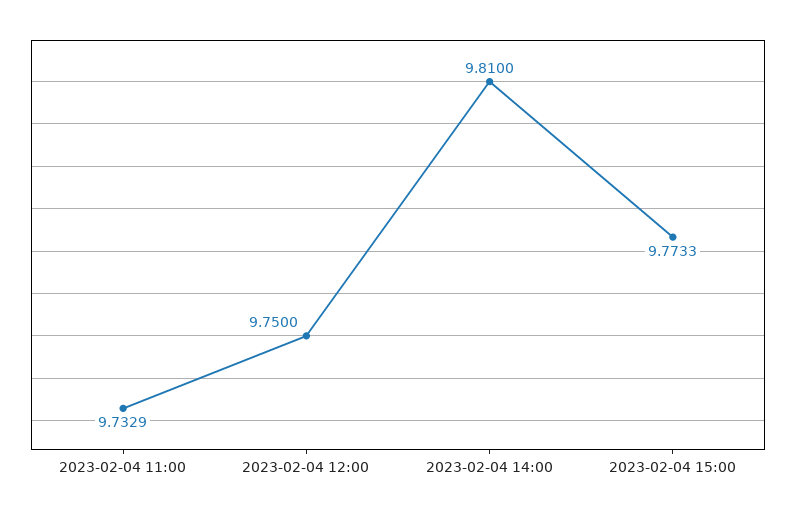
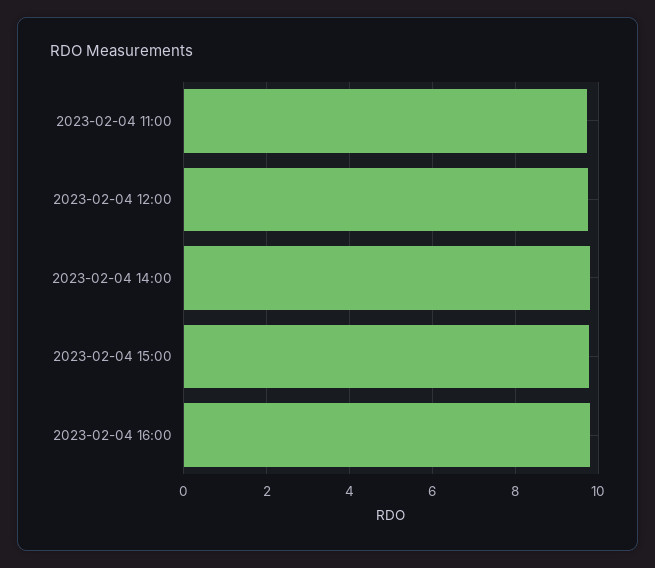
2023-02-04 16:00: none -> 9.8

